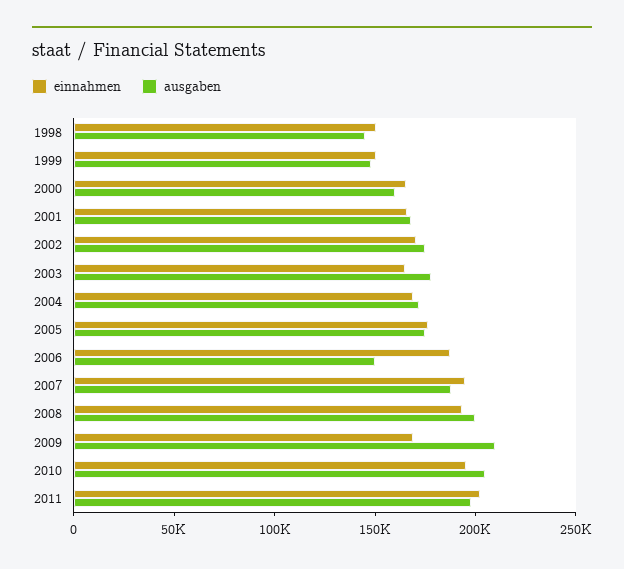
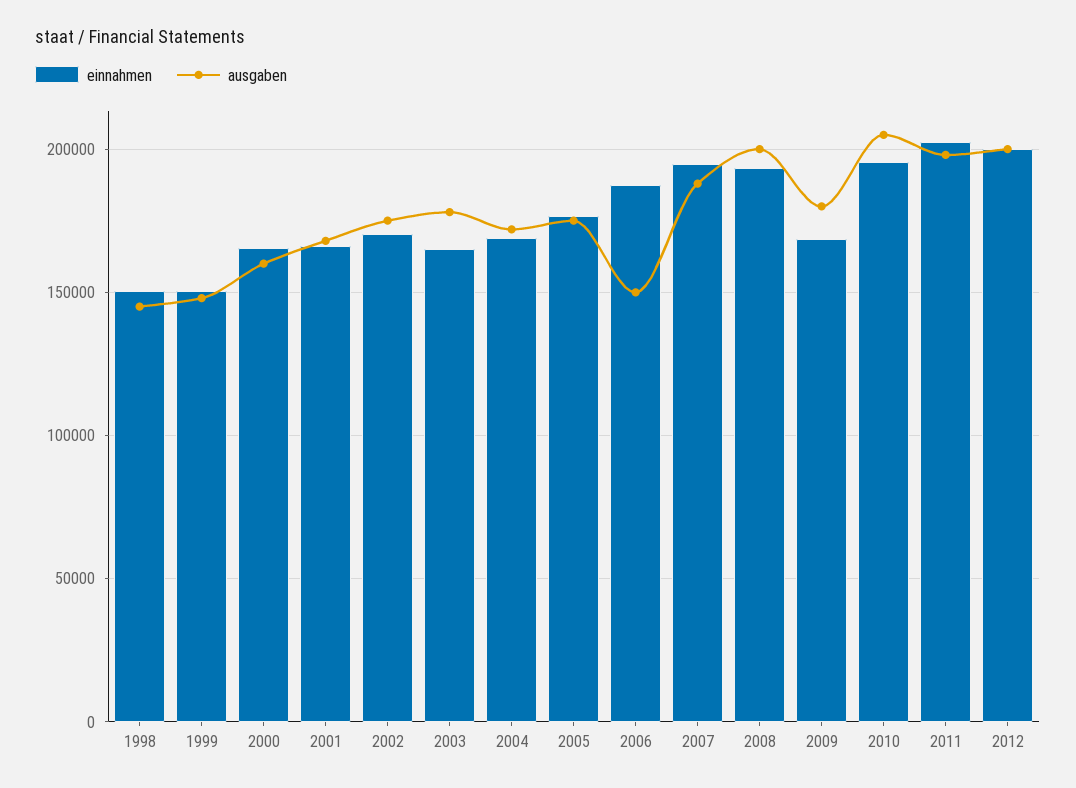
ausgaben, 2009: 210000 -> 180000
einnahmen, 2012: none -> 200000
ausgaben, 2012: none -> 200000

